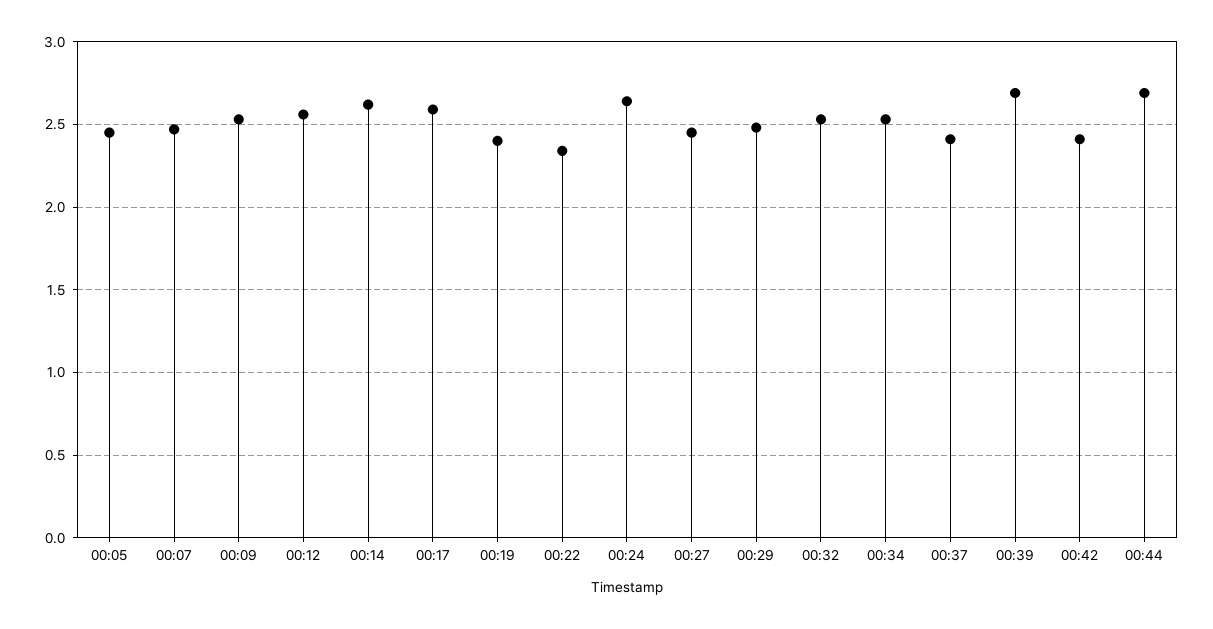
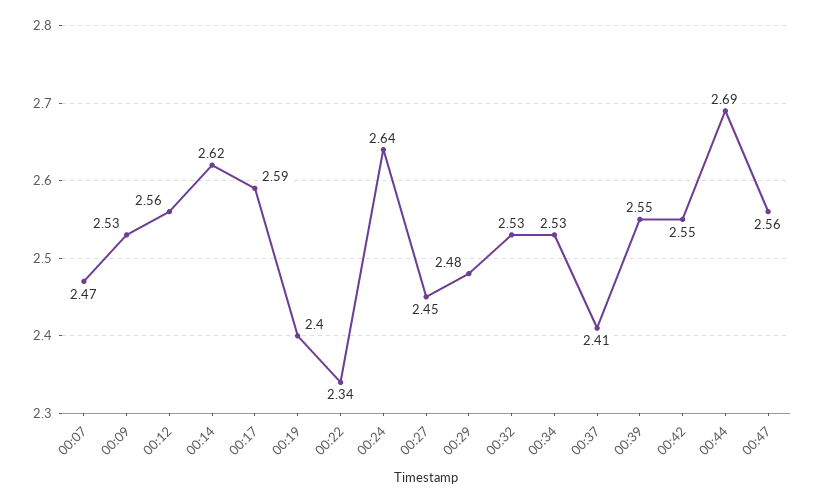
00:05: 2.45 -> none
00:39: 2.7 -> 2.55
00:42: 2.4 -> 2.55
00:47: none -> 2.56

